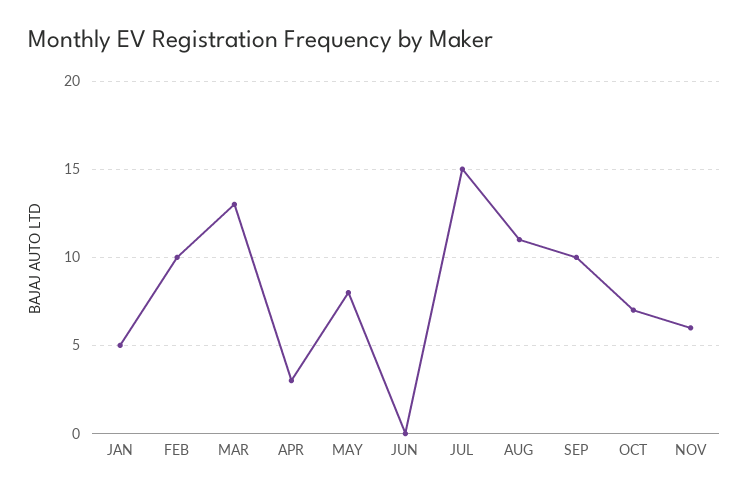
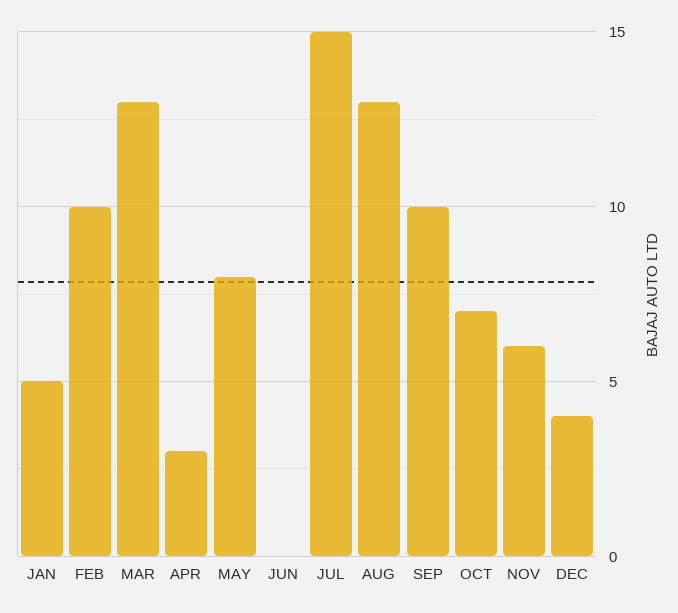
AUG: 11 -> 13
DEC: none -> 4

